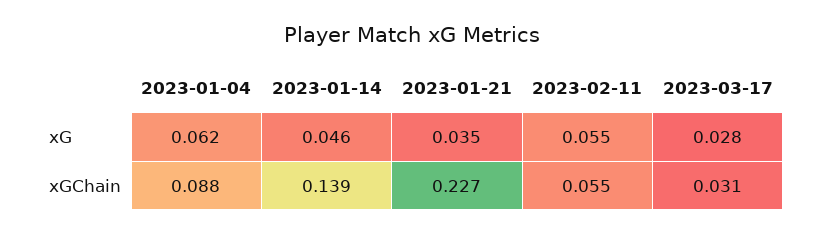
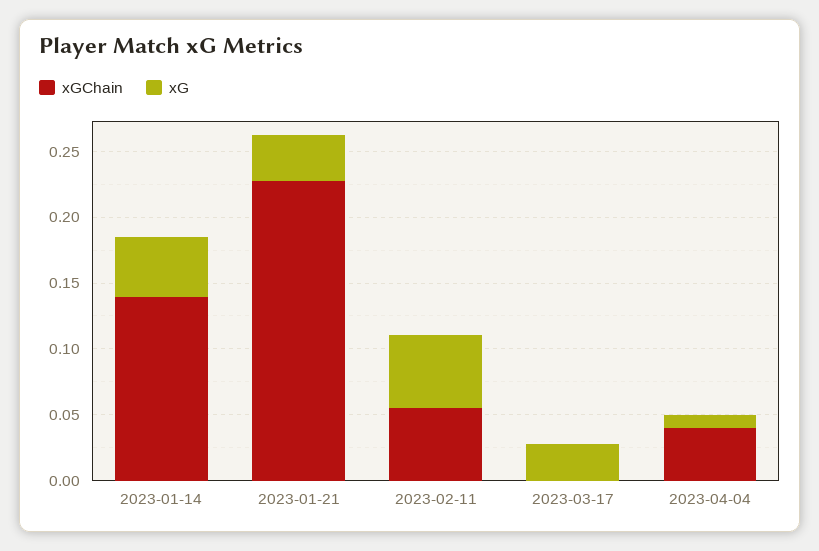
xG, 2023-01-04: 0.062 -> none
xGChain, 2023-01-04: 0.088 -> none
xGChain, 2023-03-17: 0.031 -> 0
xGChain, 2023-04-04: none -> 0.04
xG, 2023-04-04: none -> 0.01

